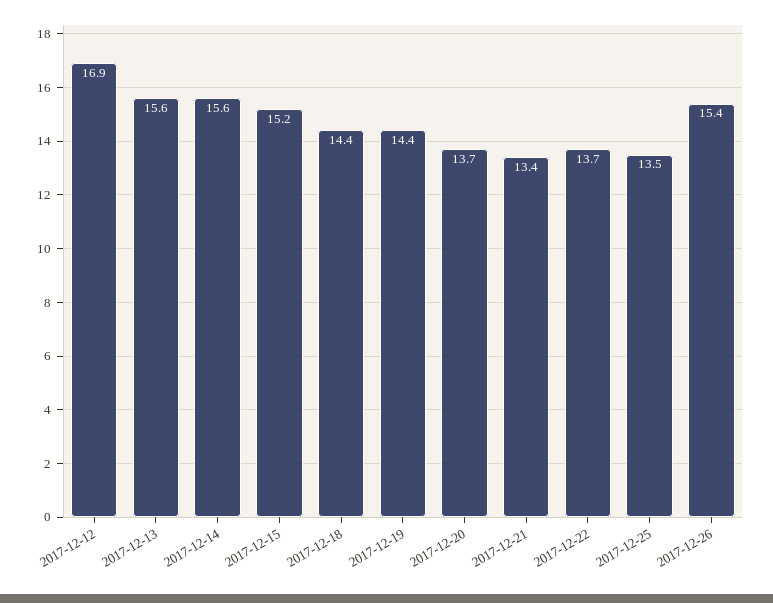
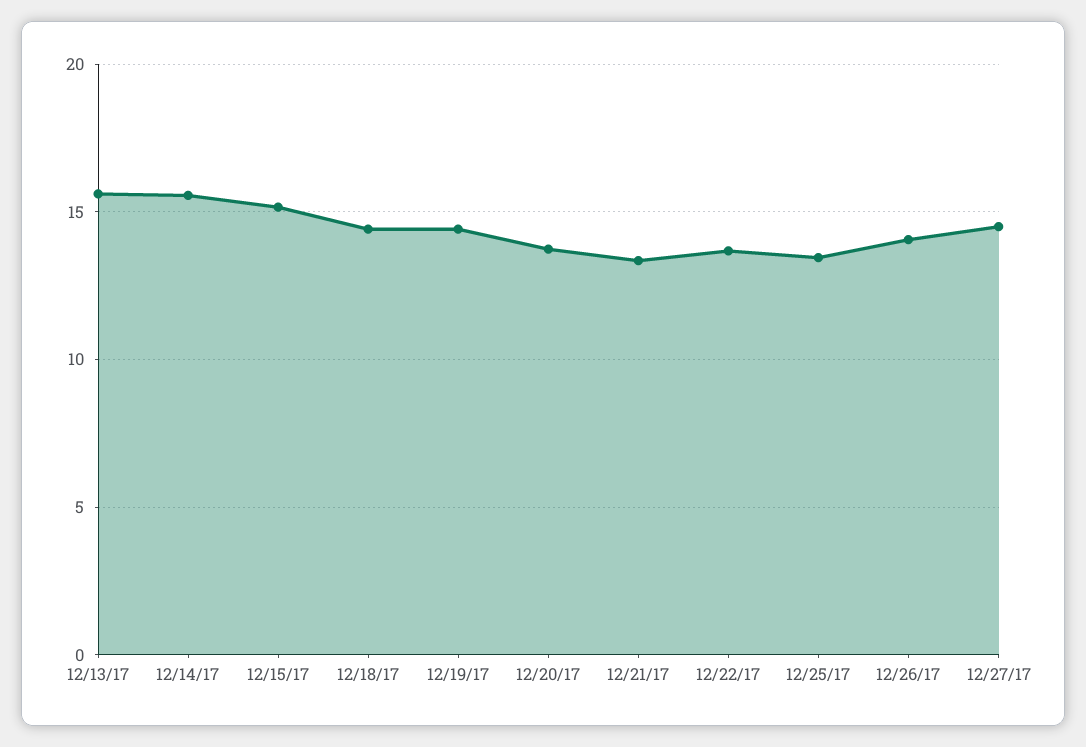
2017-12-12: 16.9 -> none
2017-12-26: 15.4 -> 14
12/27/17: none -> 14.5

